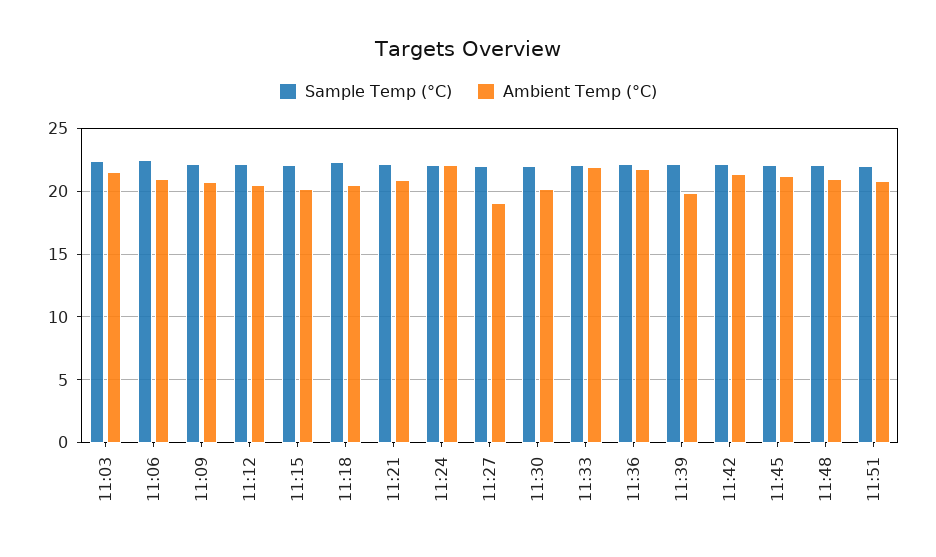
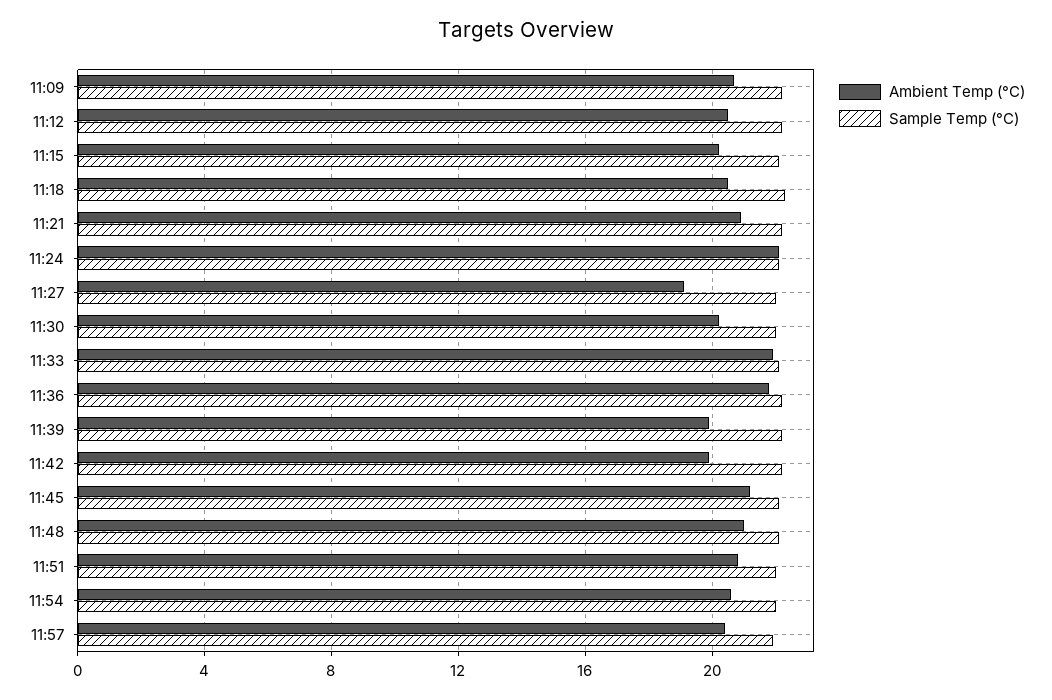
Sample Temp (°C), 11:03: 22.5 -> none
Ambient Temp (°C), 11:03: 21.5 -> none
Sample Temp (°C), 11:06: 22.5 -> none
Ambient Temp (°C), 11:06: 21 -> none
Ambient Temp (°C), 11:42: 21.5 -> 20
Ambient Temp (°C), 11:54: none -> 20.5
Sample Temp (°C), 11:54: none -> 22
Ambient Temp (°C), 11:57: none -> 20.5
Sample Temp (°C), 11:57: none -> 22

